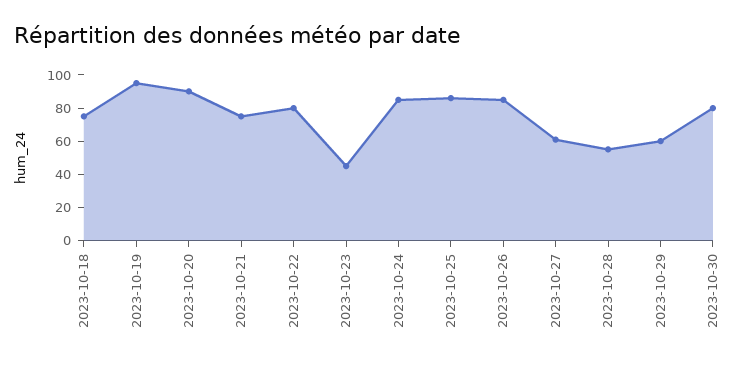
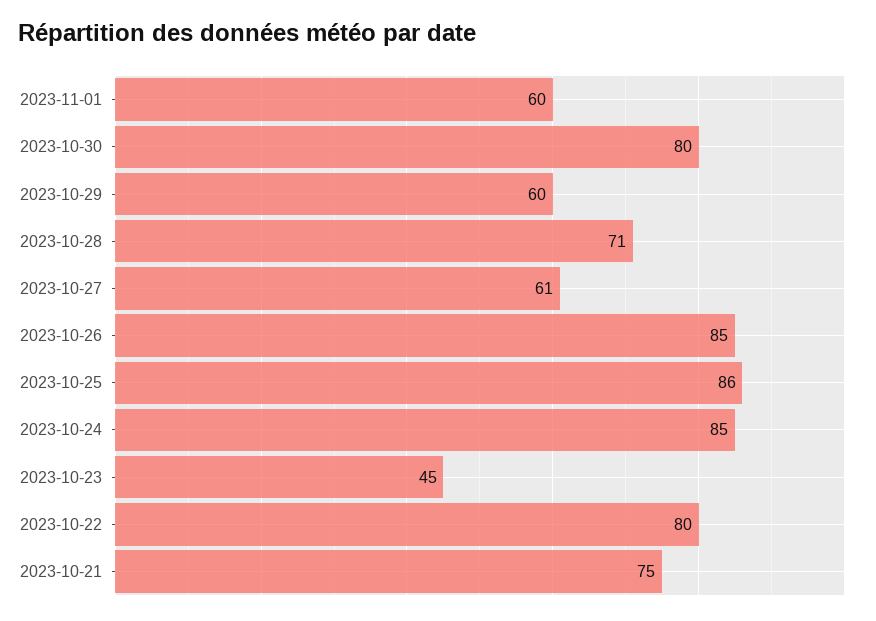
2023-10-18: 75 -> none
2023-10-19: 95 -> none
2023-10-20: 90 -> none
2023-10-28: 55 -> 71
2023-11-01: none -> 60

